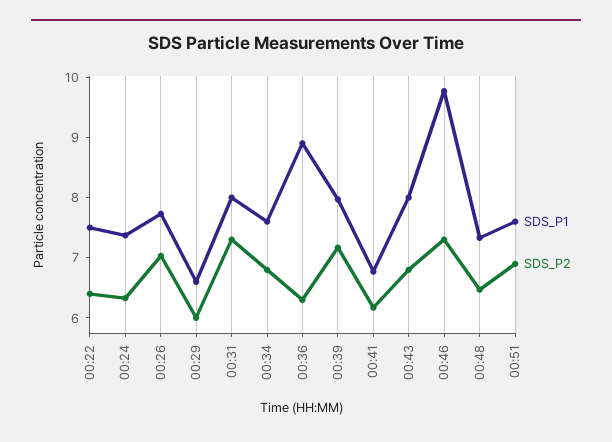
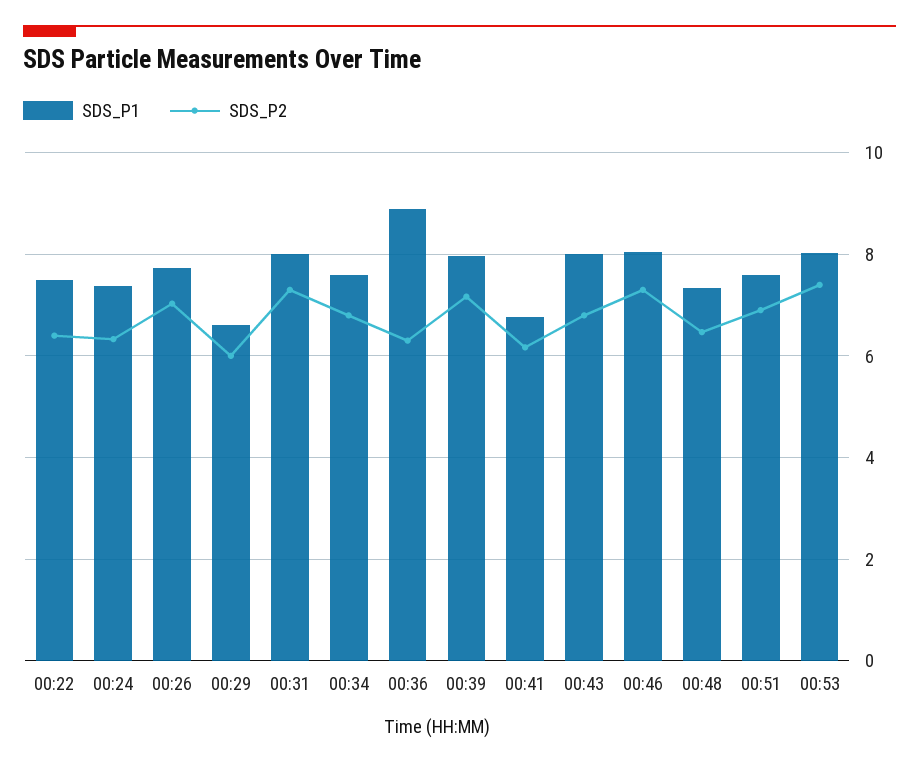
SDS_P1, 00:46: 9.8 -> 8
SDS_P1, 00:53: none -> 8
SDS_P2, 00:53: none -> 7.4

